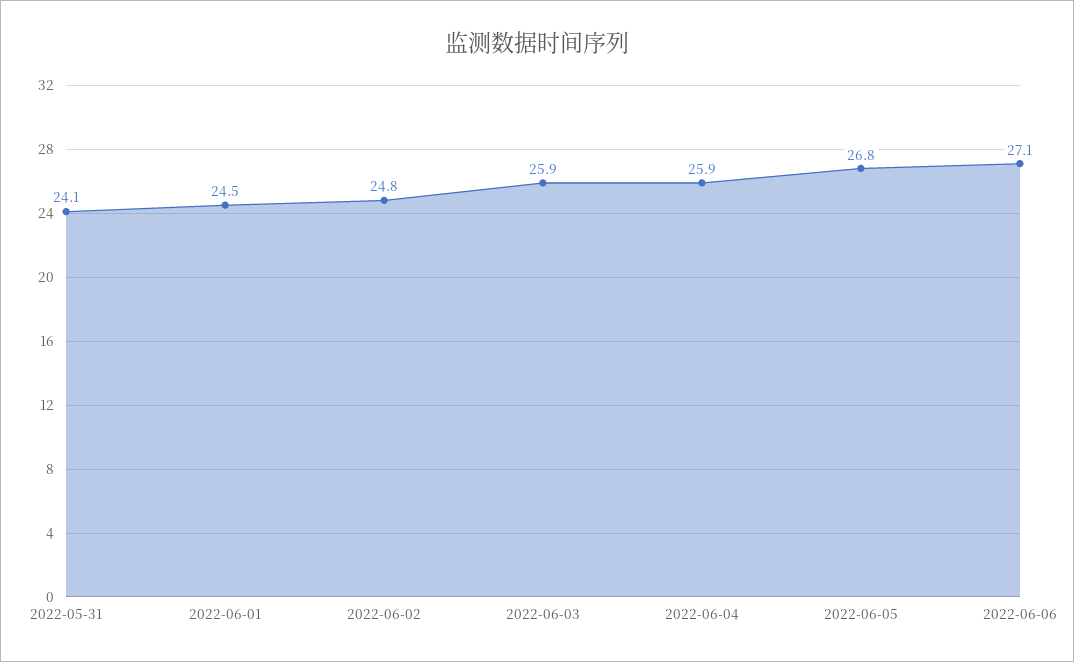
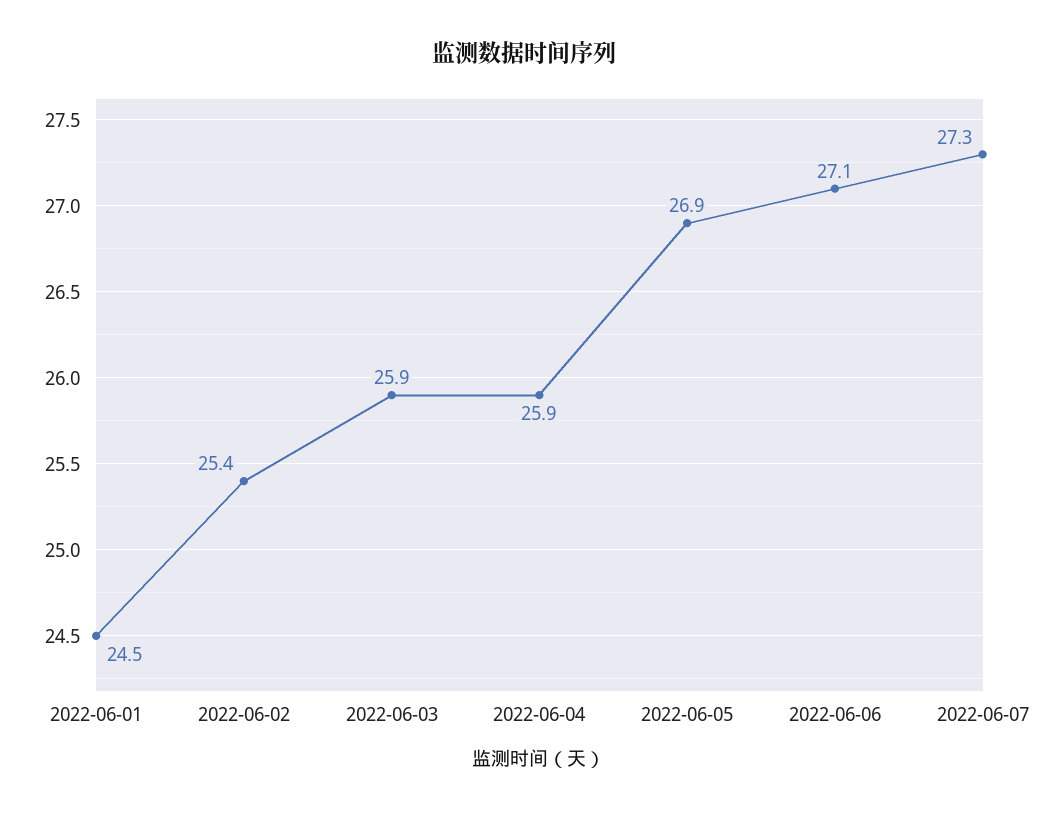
2022-05-31: 24.1 -> none
2022-06-02: 24.8 -> 25.4
2022-06-05: 26.8 -> 26.9
2022-06-07: none -> 27.3

